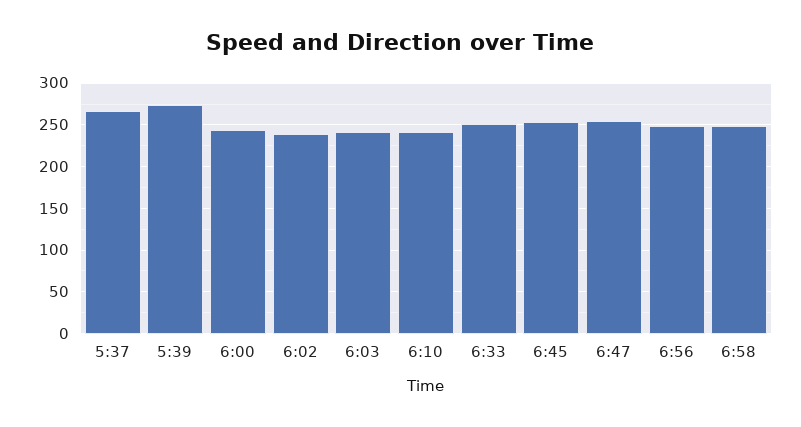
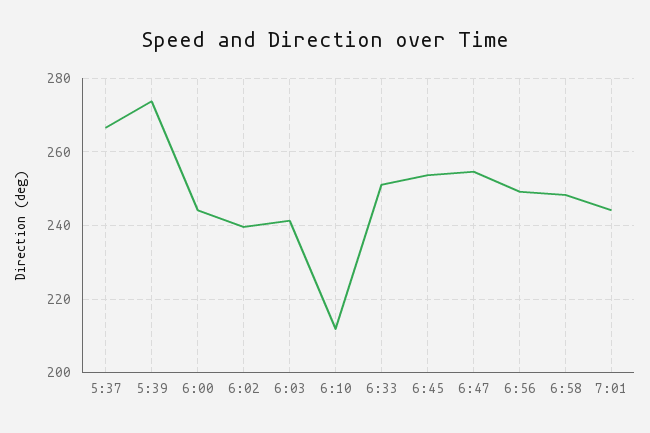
6:10: 240 -> 212
7:01: none -> 244

